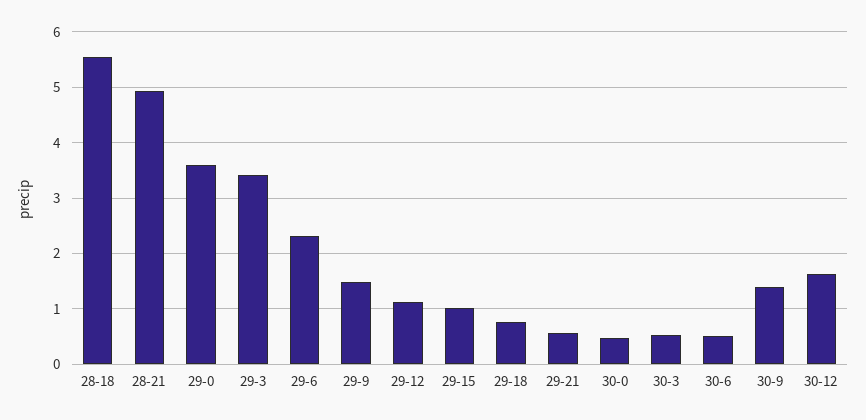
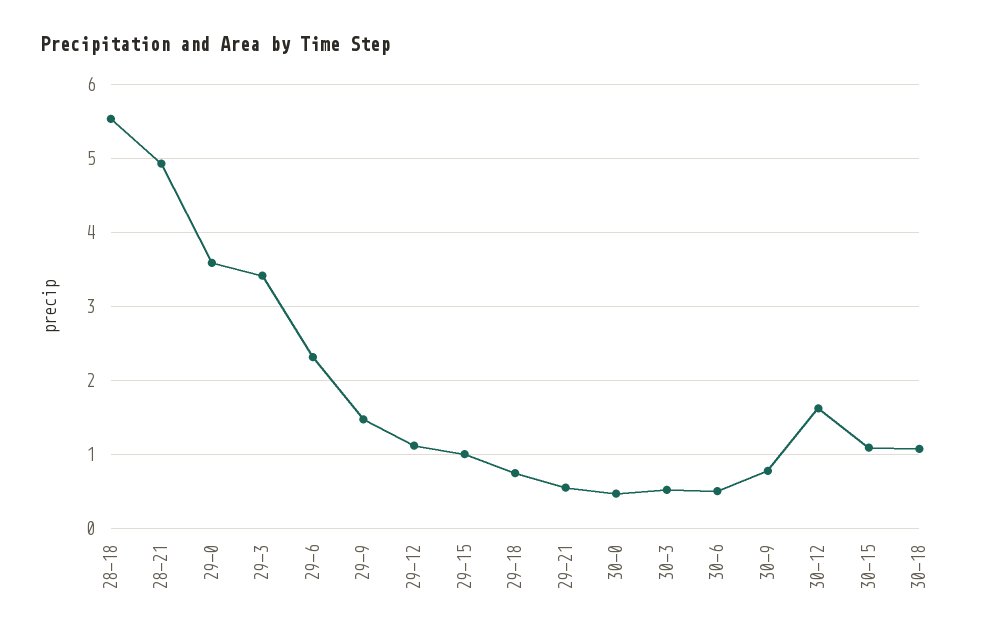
30-9: 1.4 -> 0.8
30-15: none -> 1.1
30-18: none -> 1.1

